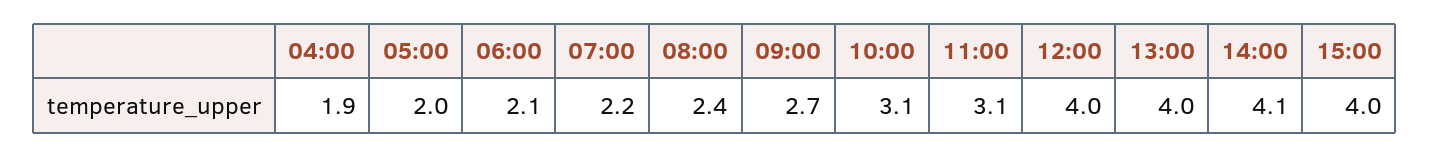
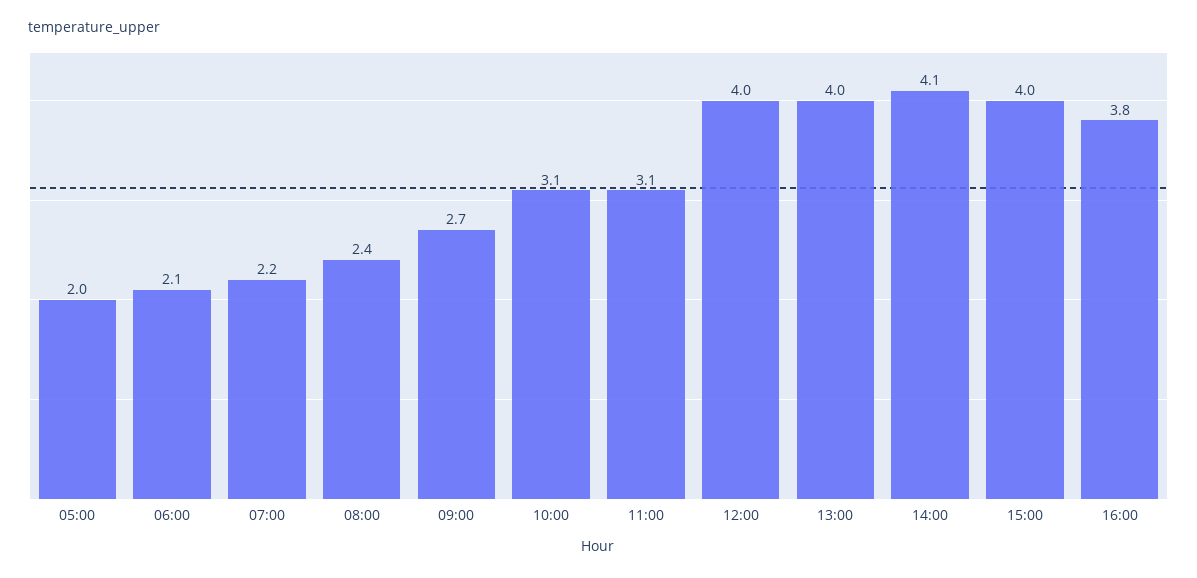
04:00: 1.9 -> none
16:00: none -> 3.8

